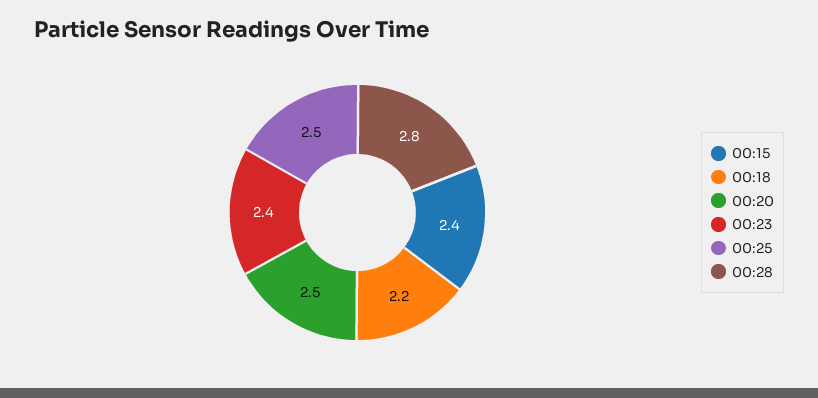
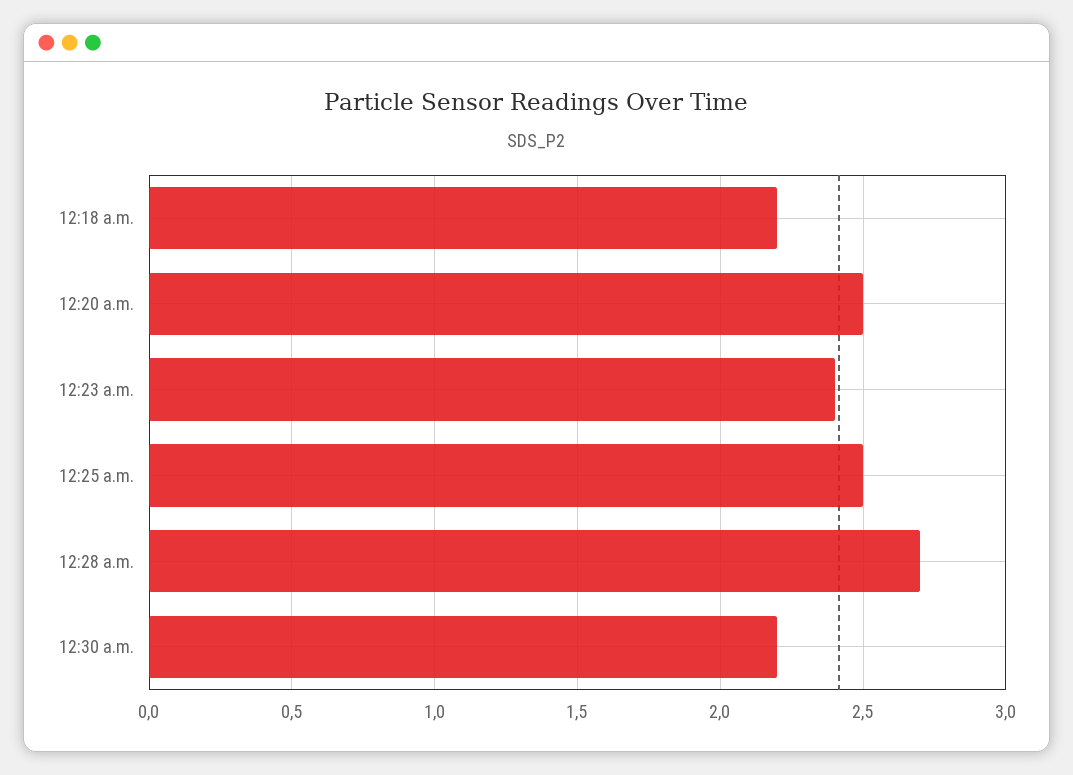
00:15: 2.4 -> none
00:28: 2.8 -> 2.7
12:30 a.m.: none -> 2.2

